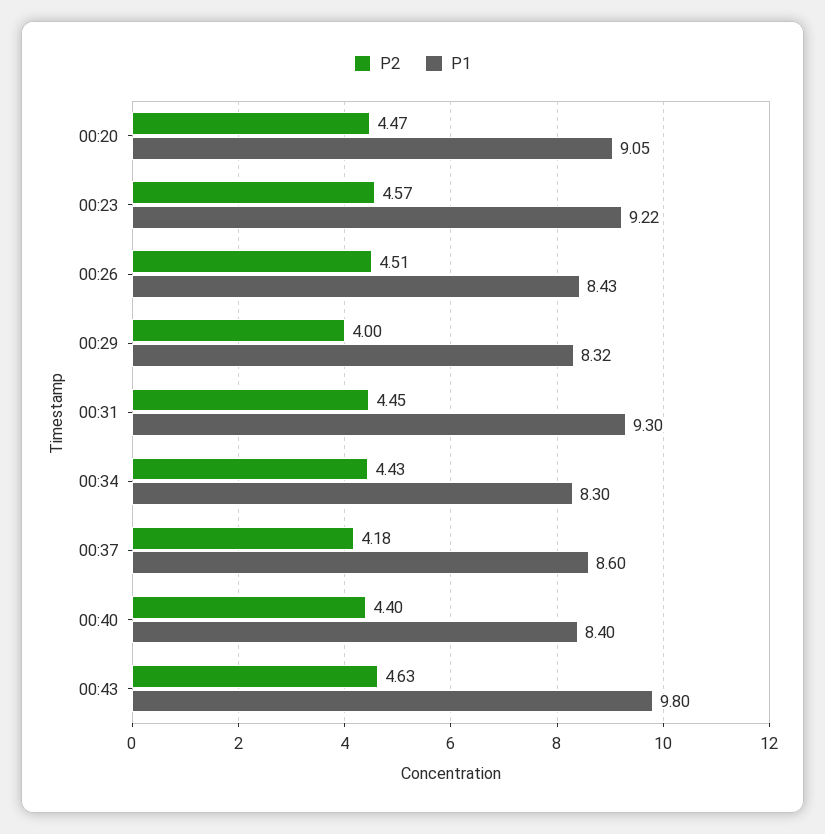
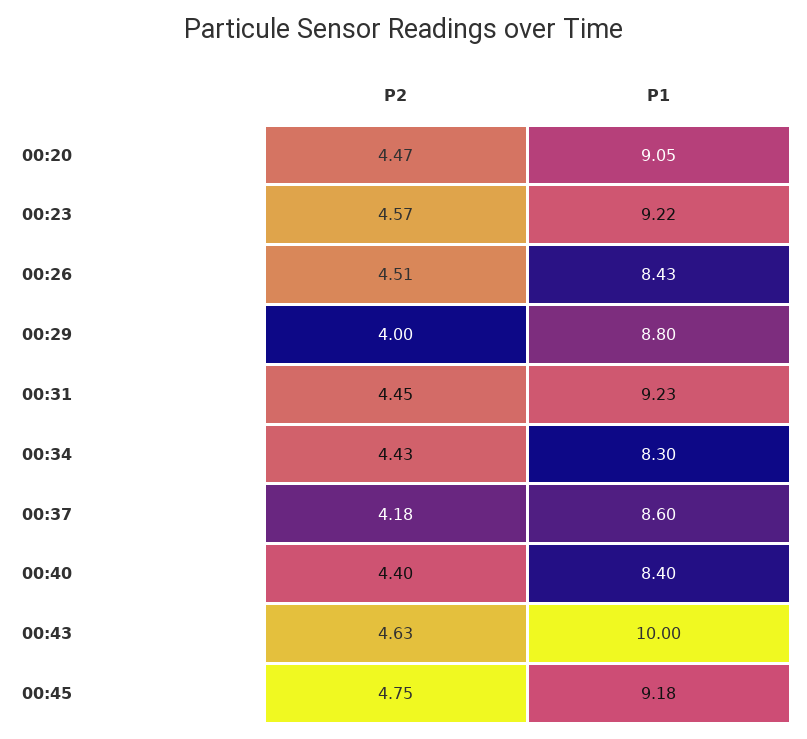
P1, 00:29: 8.32 -> 8.8
P1, 00:31: 9.3 -> 9.23
P1, 00:43: 9.8 -> 10
P2, 00:45: none -> 4.75
P1, 00:45: none -> 9.18

